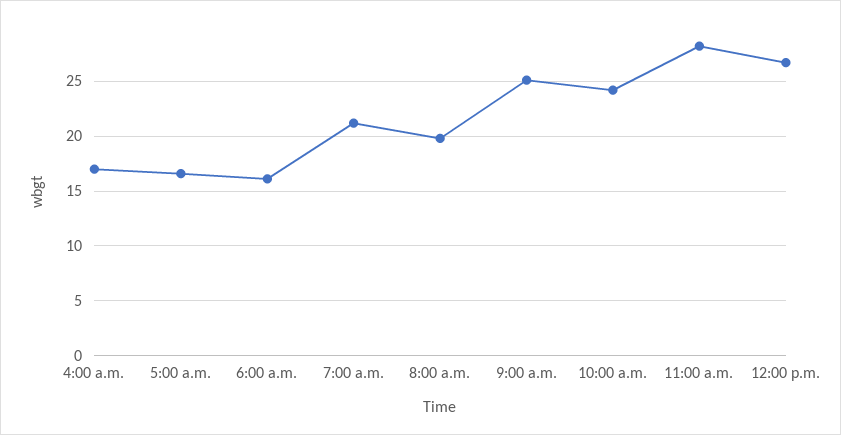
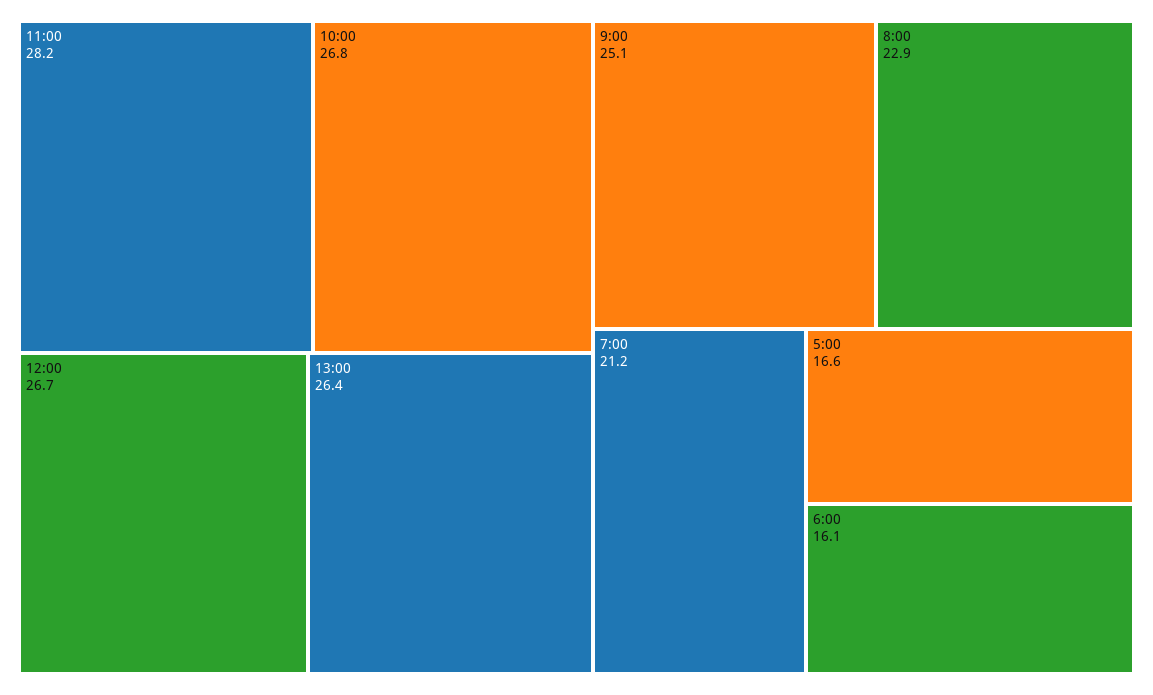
4:00 a.m.: 17 -> none
8:00 a.m.: 20 -> 22.9
10:00 a.m.: 24 -> 26.8
13:00: none -> 26.4

